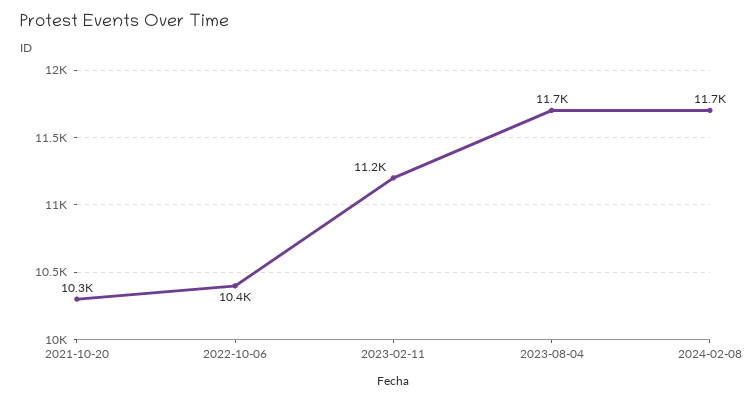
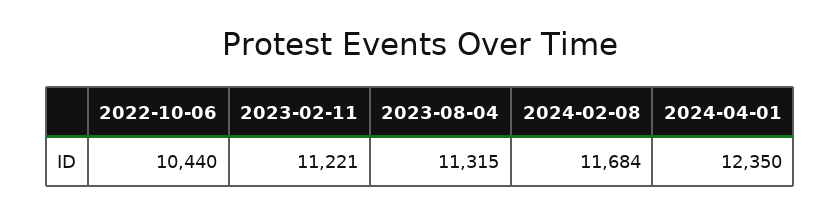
2021-10-20: 10300 -> none
2023-08-04: 11700 -> 11315
2024-04-01: none -> 12350

